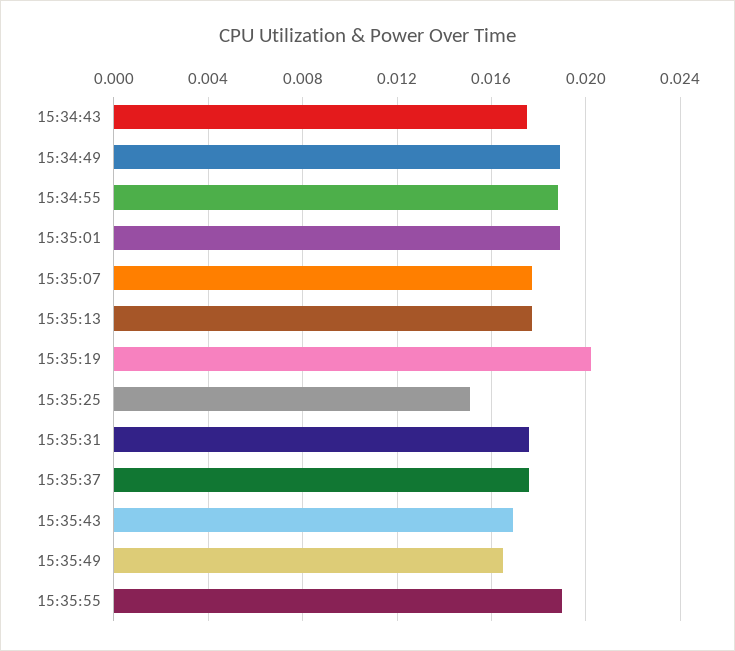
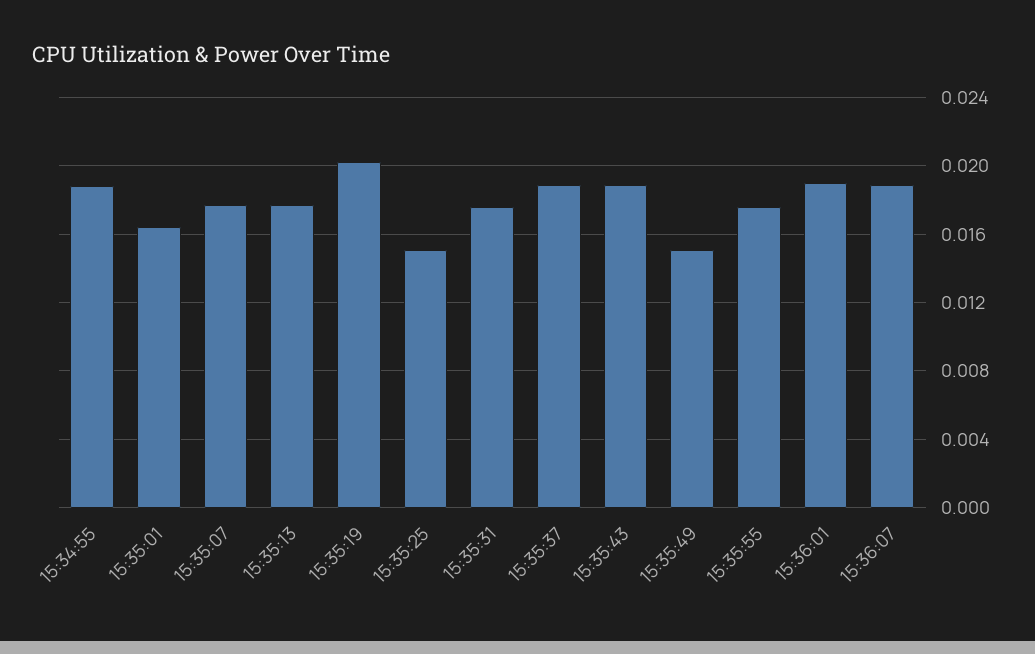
15:34:43: 0.0175 -> none
15:34:49: 0.019 -> none
15:35:01: 0.019 -> 0.0165
15:35:37: 0.0175 -> 0.019
15:35:43: 0.017 -> 0.019
15:35:49: 0.0165 -> 0.015
15:35:55: 0.019 -> 0.0175
15:36:01: none -> 0.019
15:36:07: none -> 0.019

